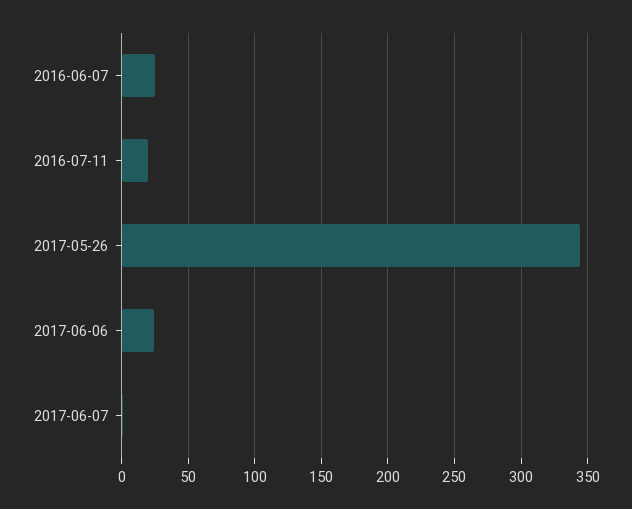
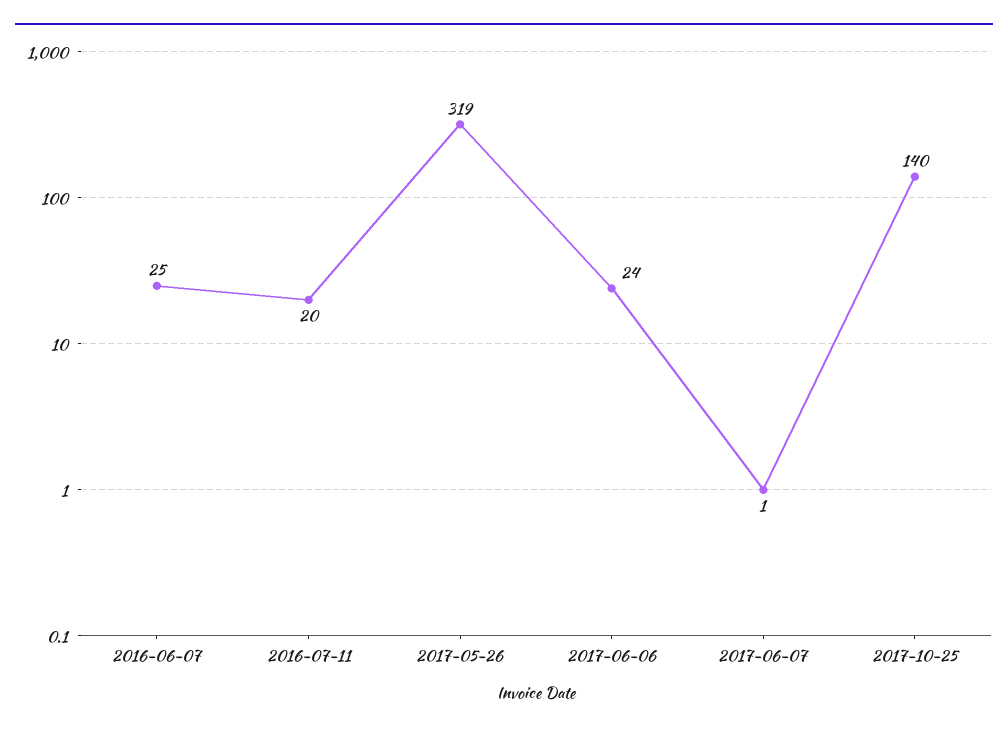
2017-05-26: 345 -> 319
2017-10-25: none -> 140

